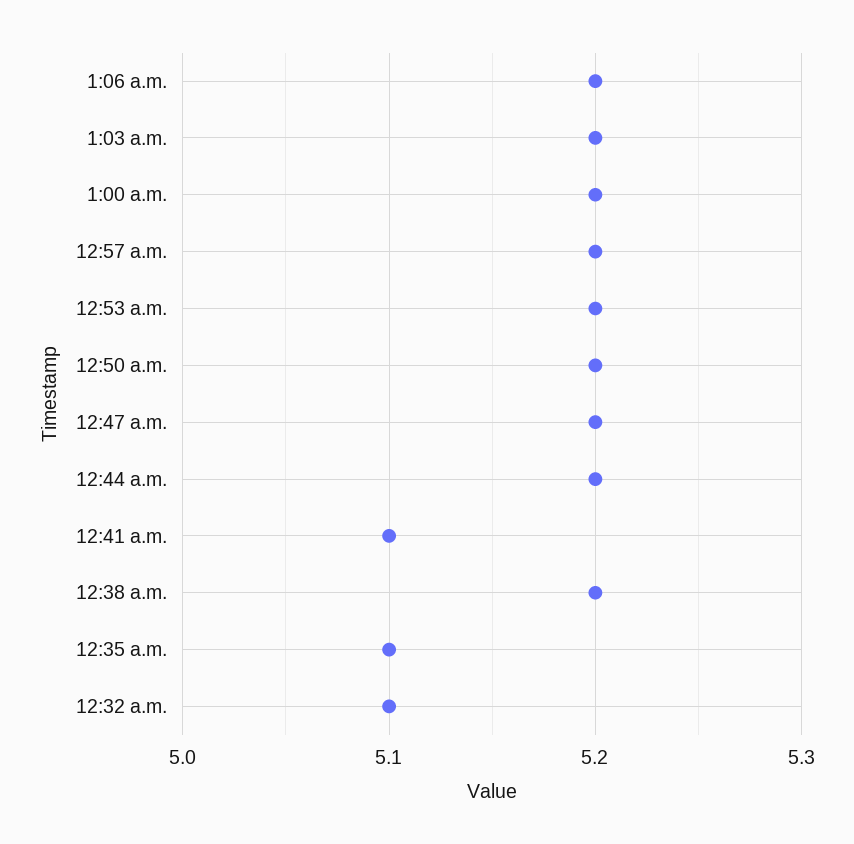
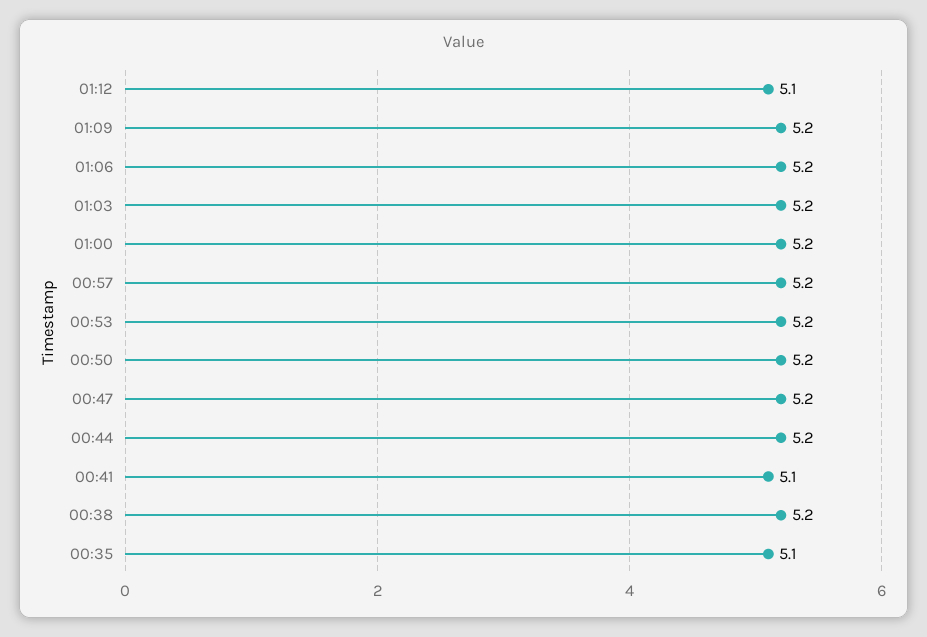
12:32 a.m.: 5.1 -> none
01:12: none -> 5.1
01:09: none -> 5.2

